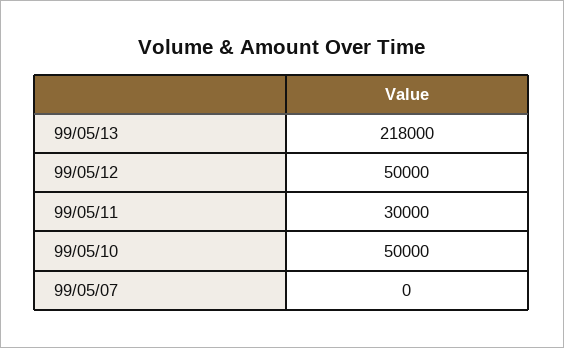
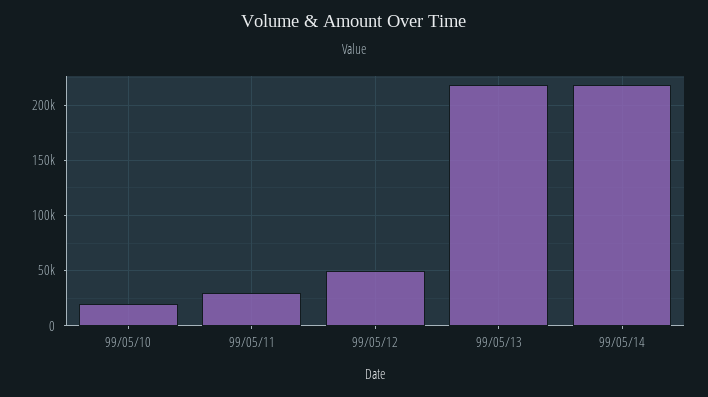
99/05/10: 50000 -> 20000
99/05/07: 0 -> none
99/05/14: none -> 220000

